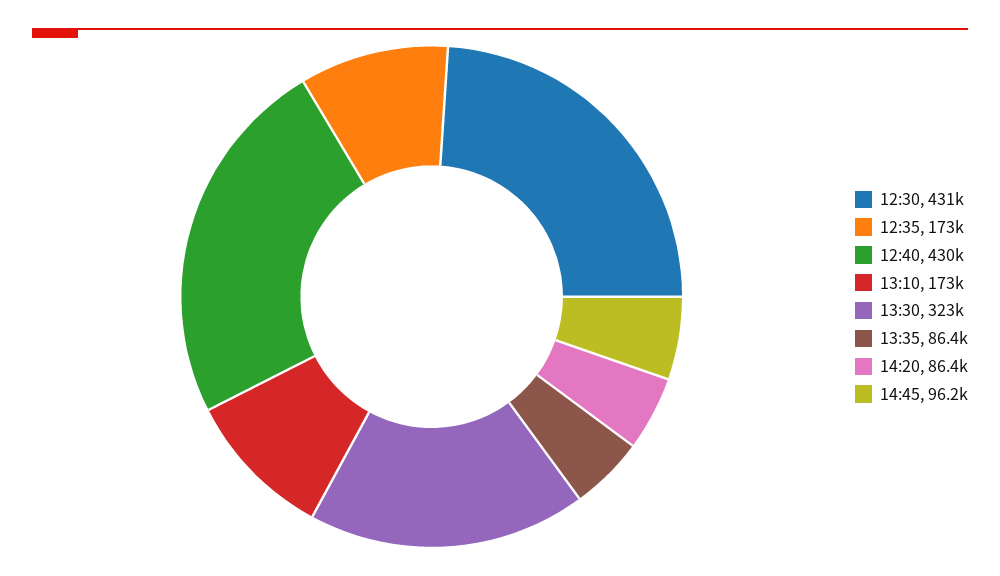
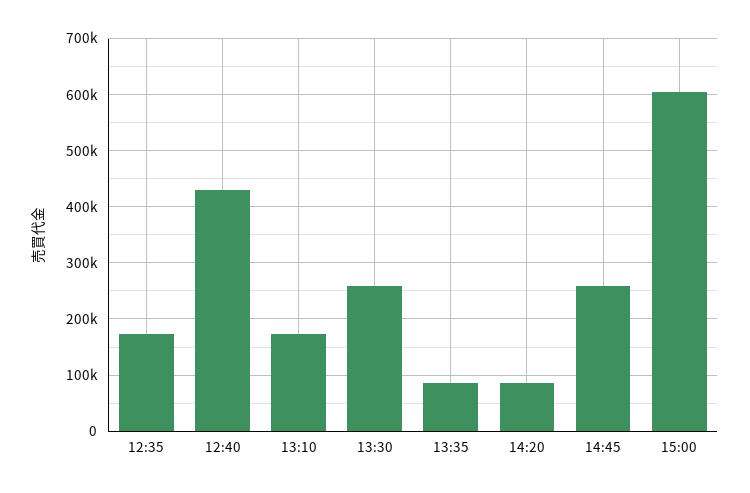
12:30: 431000 -> none
13:30: 323000 -> 260000
14:45: 96200 -> 260000
15:00: none -> 600000

